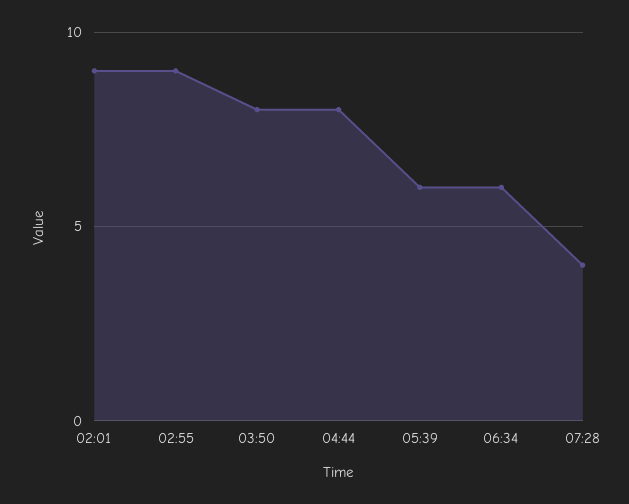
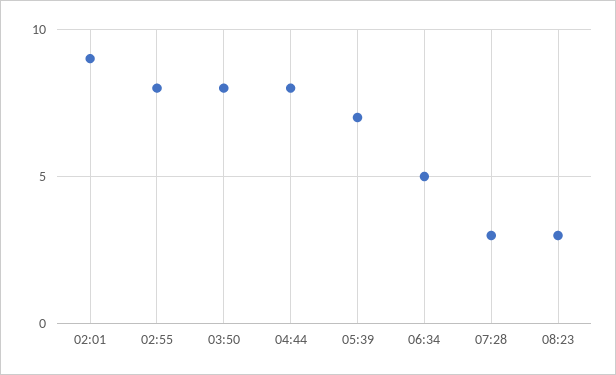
02:55: 9 -> 8
05:39: 6 -> 7
06:34: 6 -> 5
07:28: 4 -> 3
08:23: none -> 3

